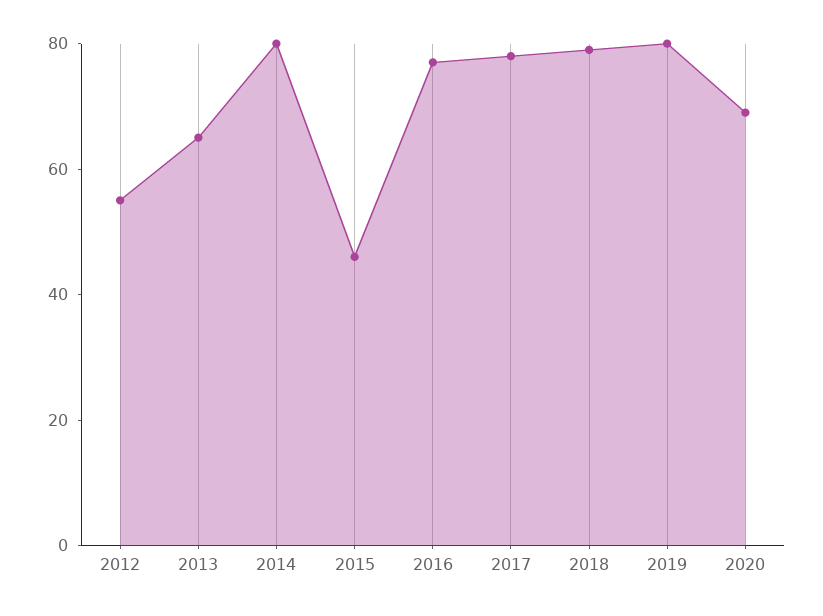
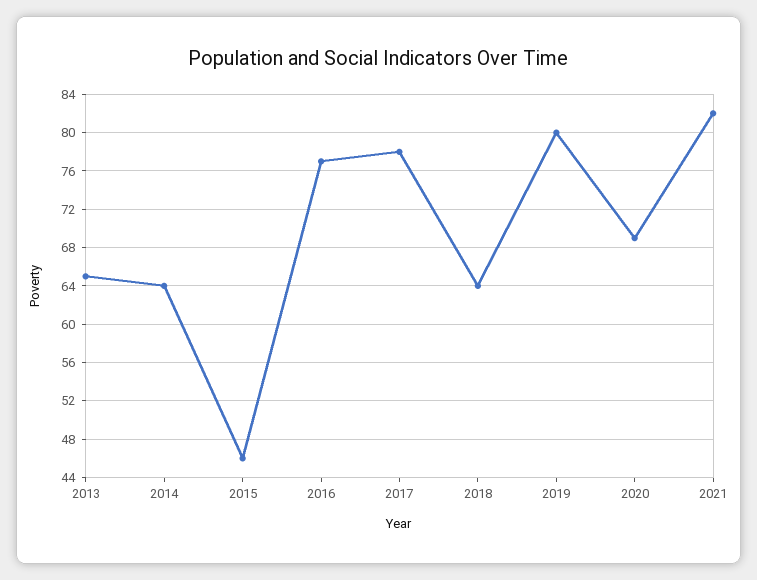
2012: 55 -> none
2014: 80 -> 64
2018: 80 -> 64
2021: none -> 82

